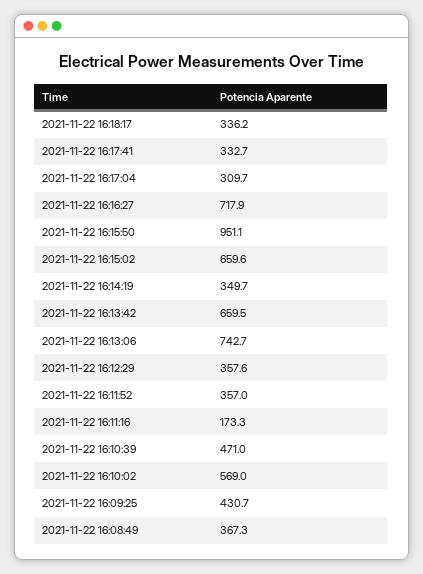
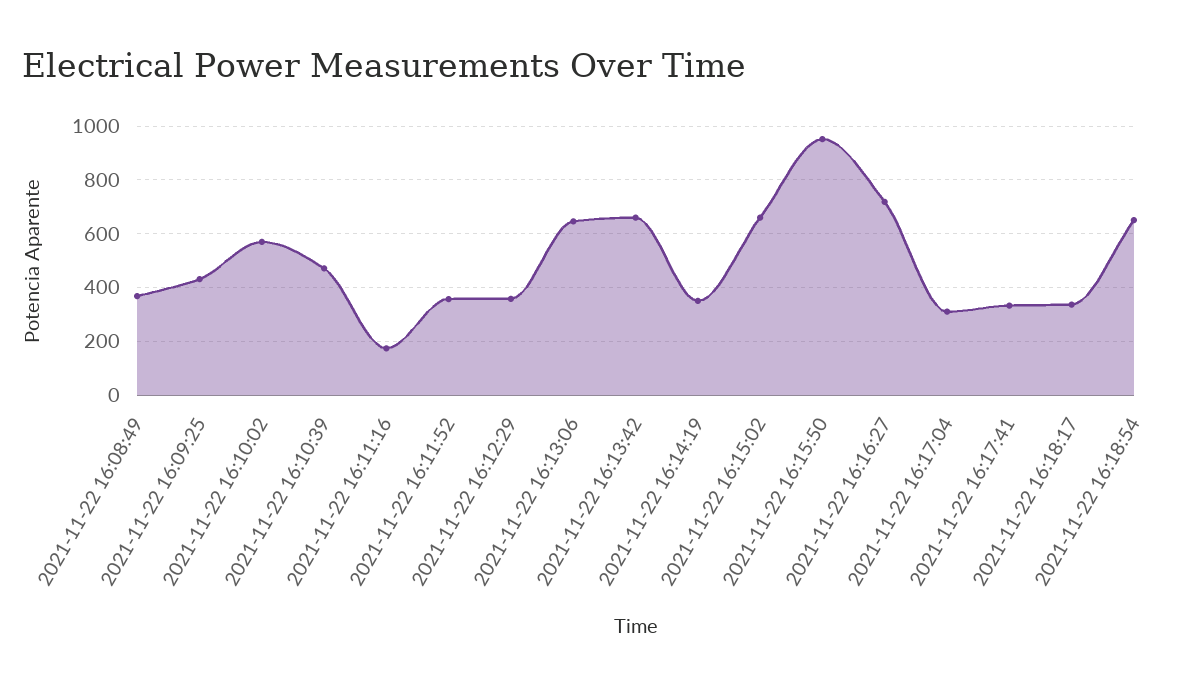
2021-11-22 16:13:06: 742.7 -> 650
2021-11-22 16:18:54: none -> 650

